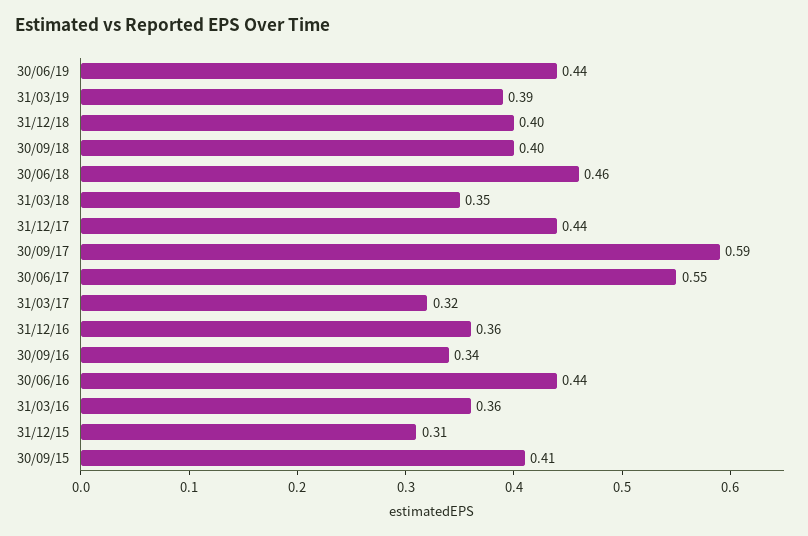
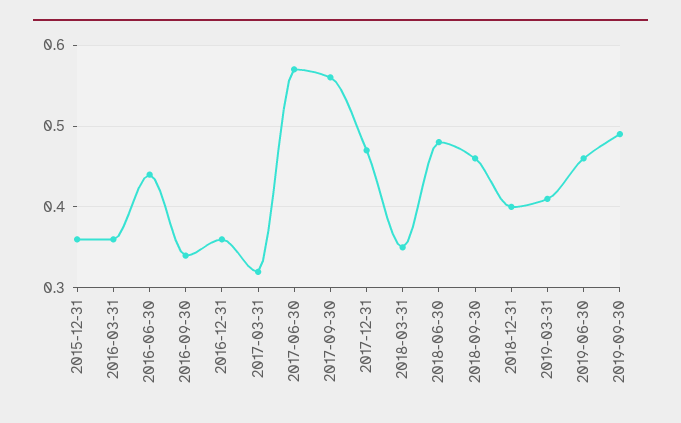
30/06/19: 0.44 -> 0.46
31/03/19: 0.39 -> 0.41
30/09/18: 0.4 -> 0.46
30/06/18: 0.46 -> 0.48
31/12/17: 0.44 -> 0.47
30/09/17: 0.59 -> 0.56
30/06/17: 0.55 -> 0.57
31/12/15: 0.31 -> 0.36
30/09/15: 0.41 -> none
2019-09-30: none -> 0.49

